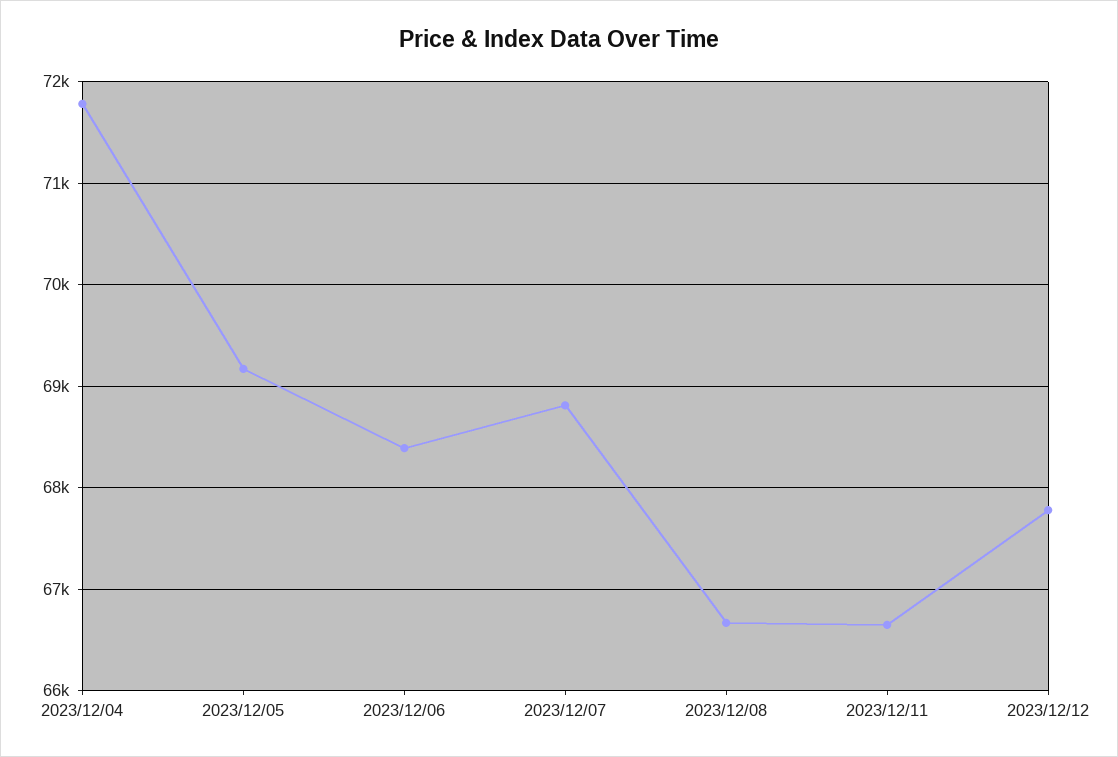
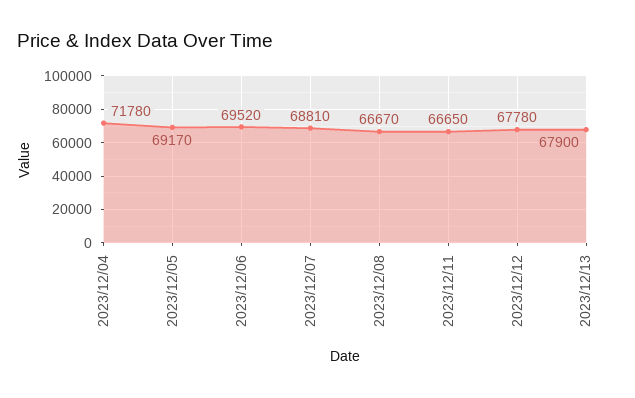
2023/12/06: 68400 -> 69520
2023/12/13: none -> 67900

